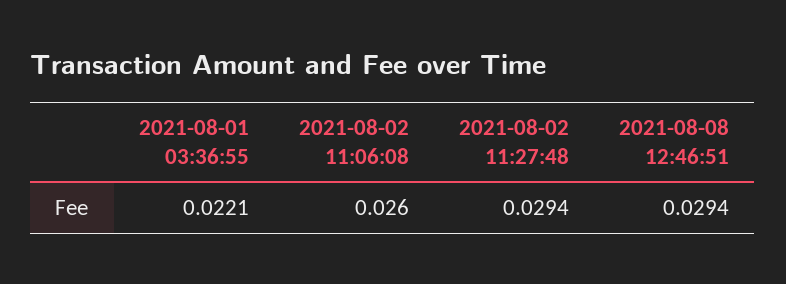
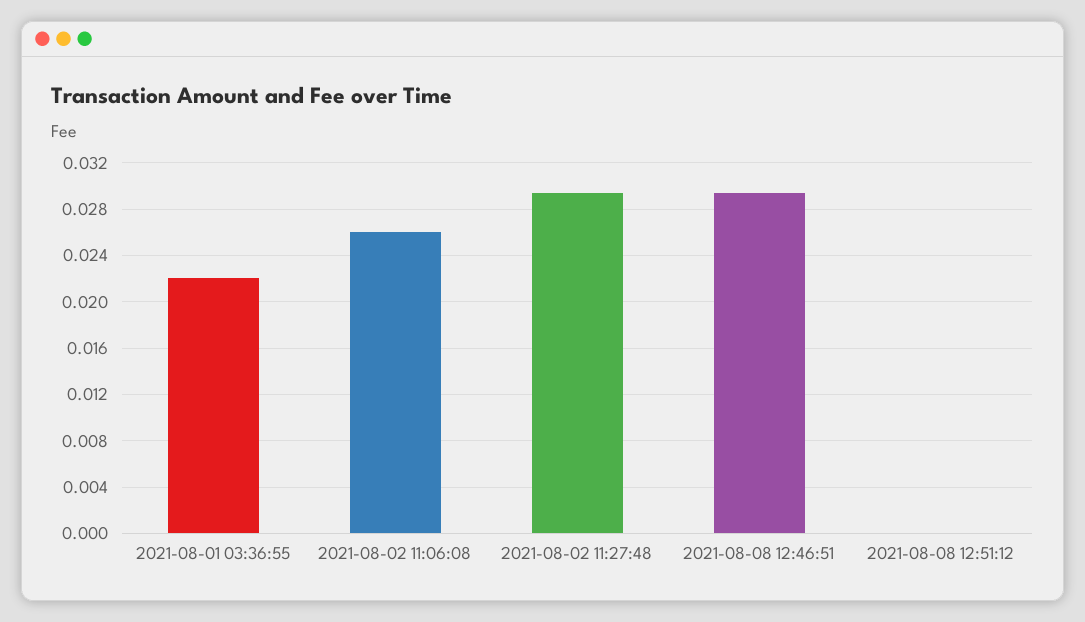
2021-08-08 12:51:12: none -> 0

